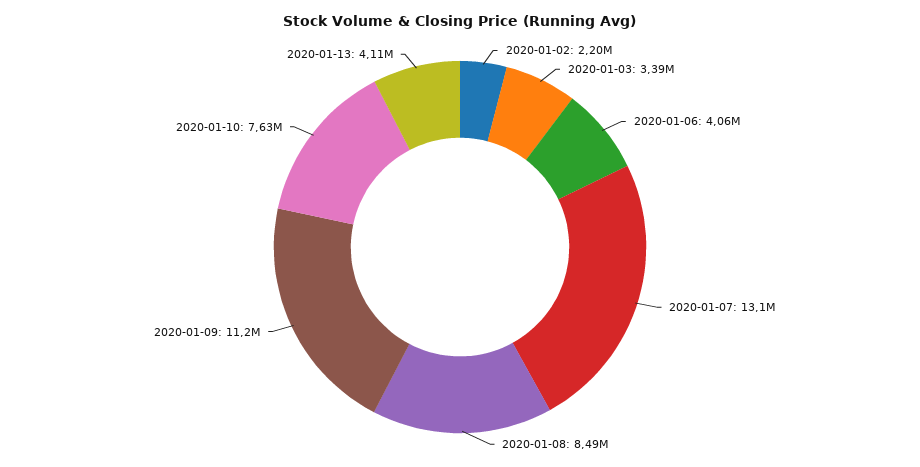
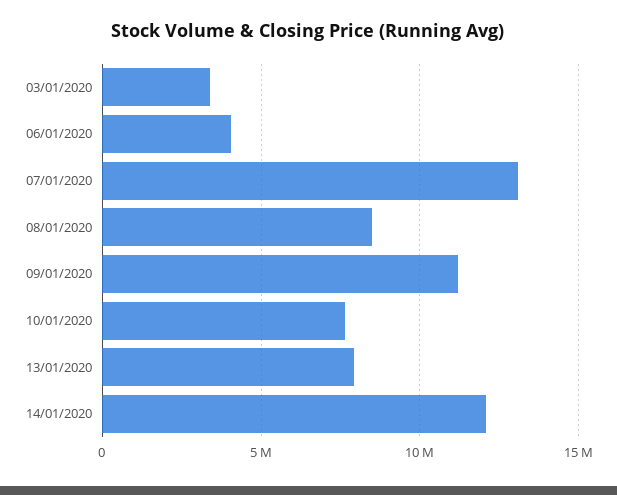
2020-01-02: 2200000 -> none
2020-01-13: 4110000 -> 8000000
14/01/2020: none -> 12000000

